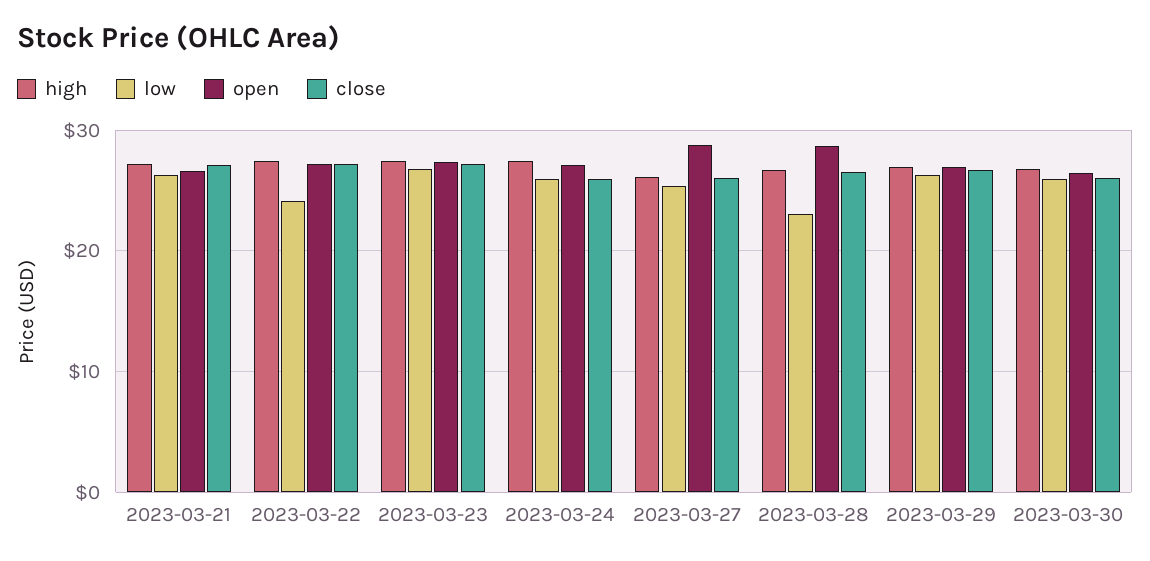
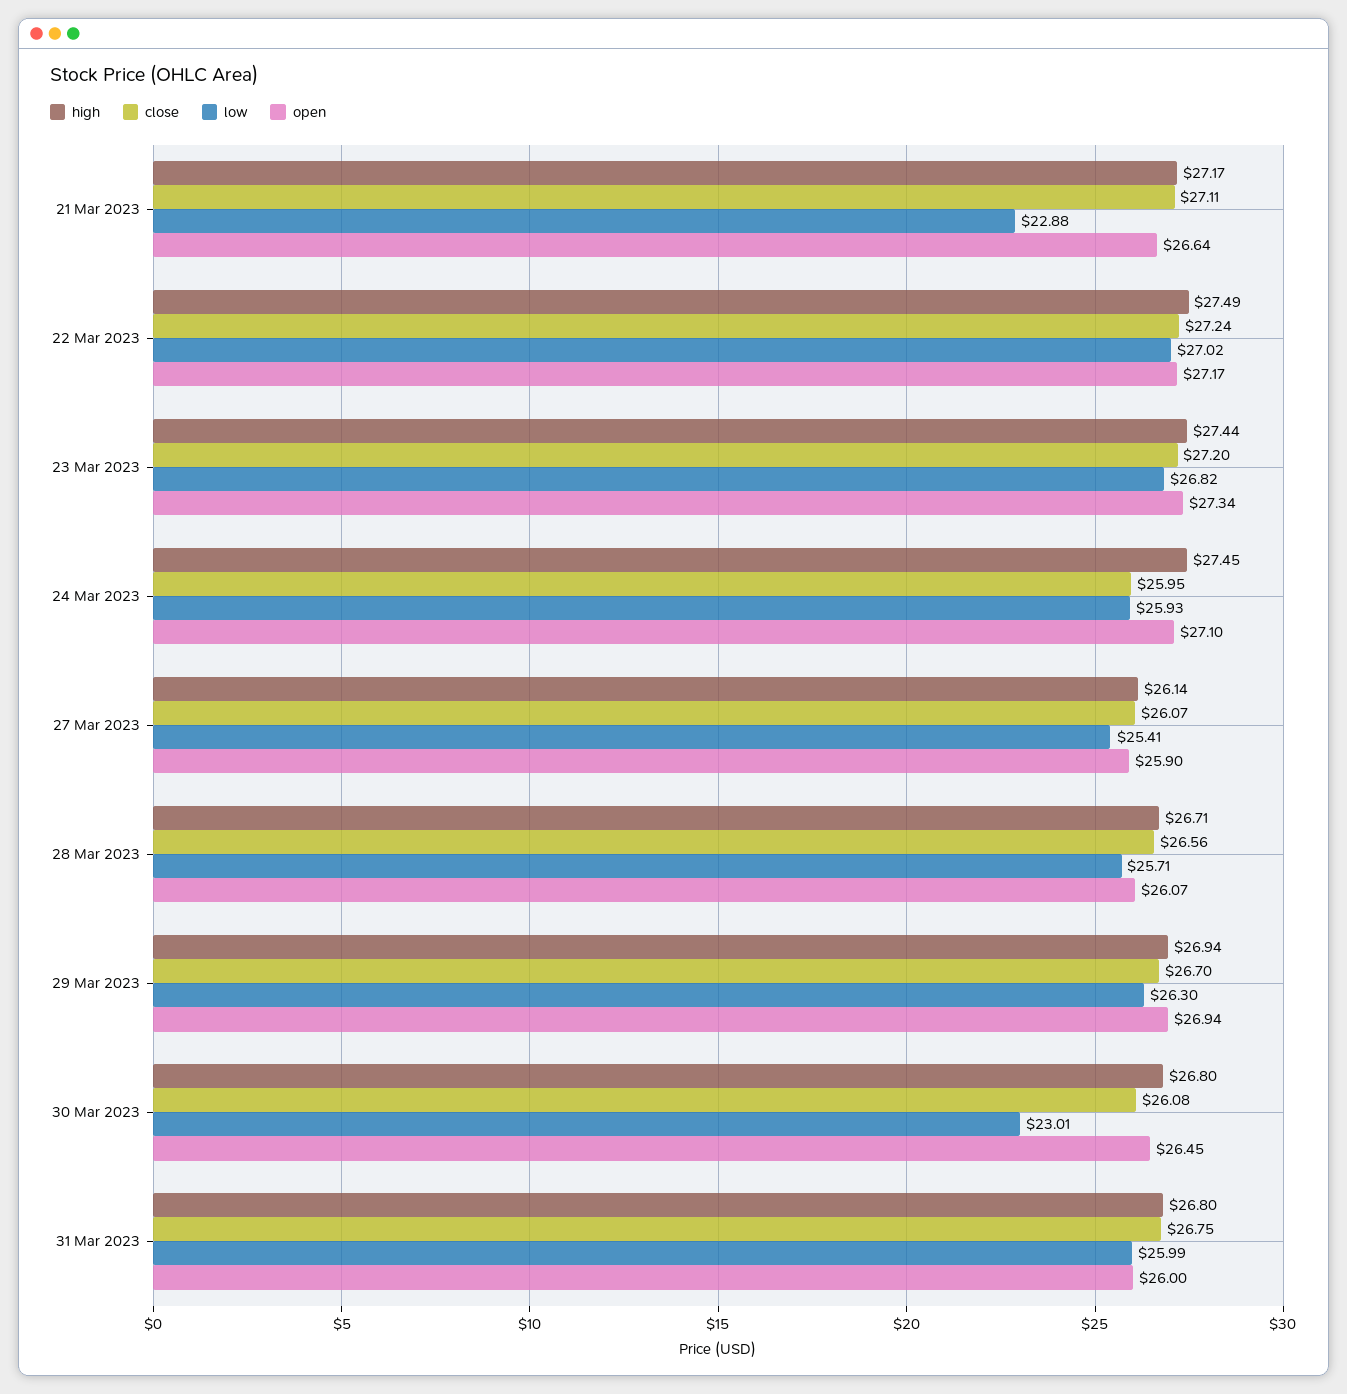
low, 2023-03-21: 26 -> 22.88
low, 2023-03-22: 24 -> 27.02
open, 2023-03-27: 29 -> 25.9
low, 2023-03-28: 23 -> 25.71
open, 2023-03-28: 29 -> 26.07
low, 2023-03-30: 26 -> 23.01
high, 31 Mar 2023: none -> 26.8
close, 31 Mar 2023: none -> 26.75
low, 31 Mar 2023: none -> 25.99
open, 31 Mar 2023: none -> 26

